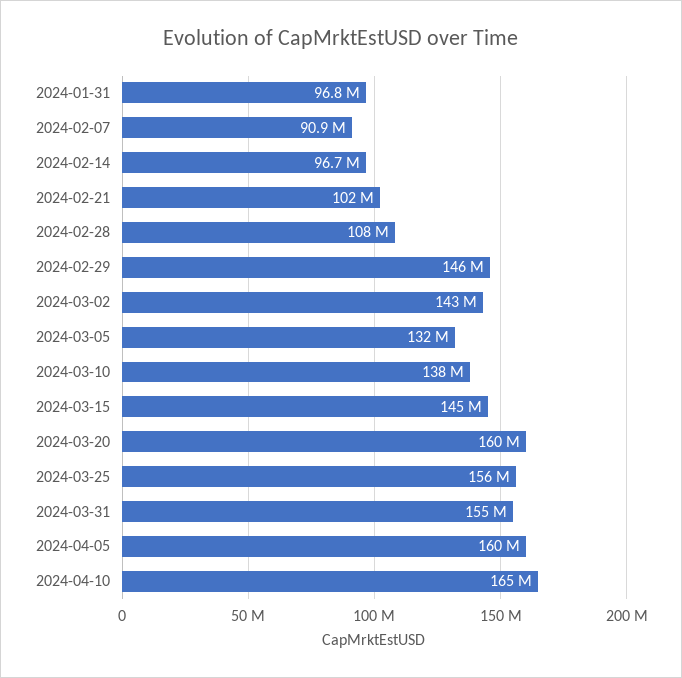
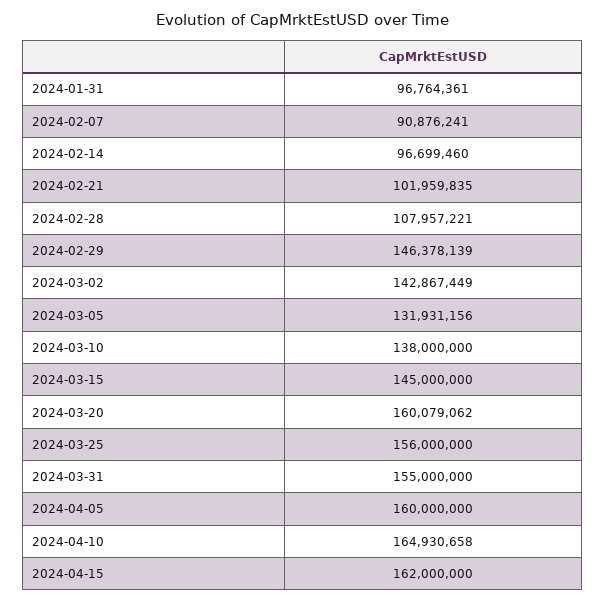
2024-04-15: none -> 162000000

